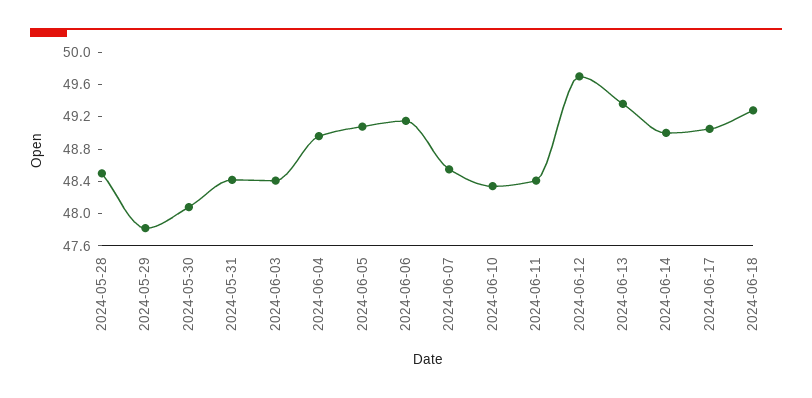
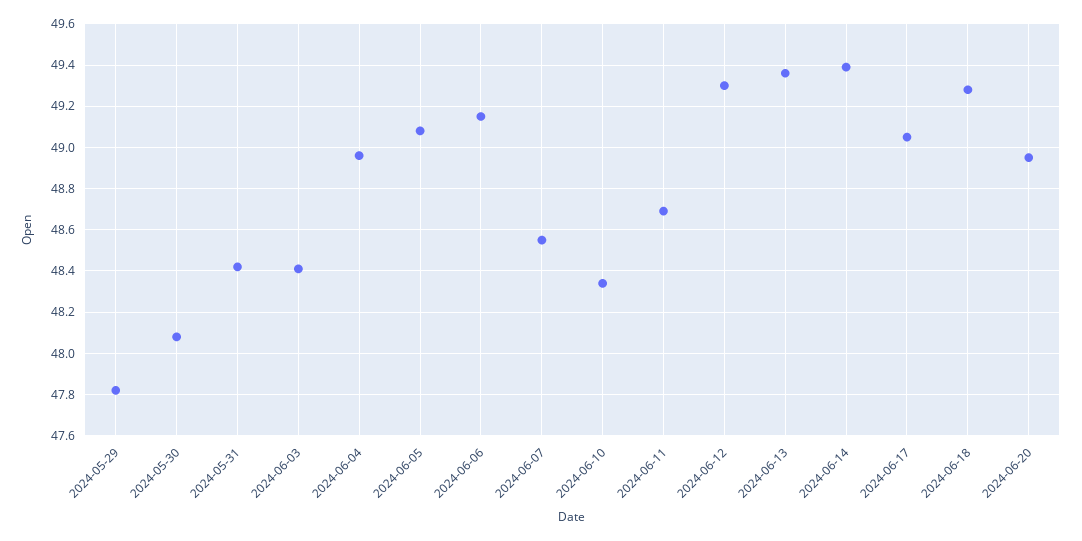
2024-05-28: 48.5 -> none
2024-06-11: 48.4 -> 48.7
2024-06-12: 49.7 -> 49.3
2024-06-14: 49 -> 49.4
2024-06-20: none -> 48.95

